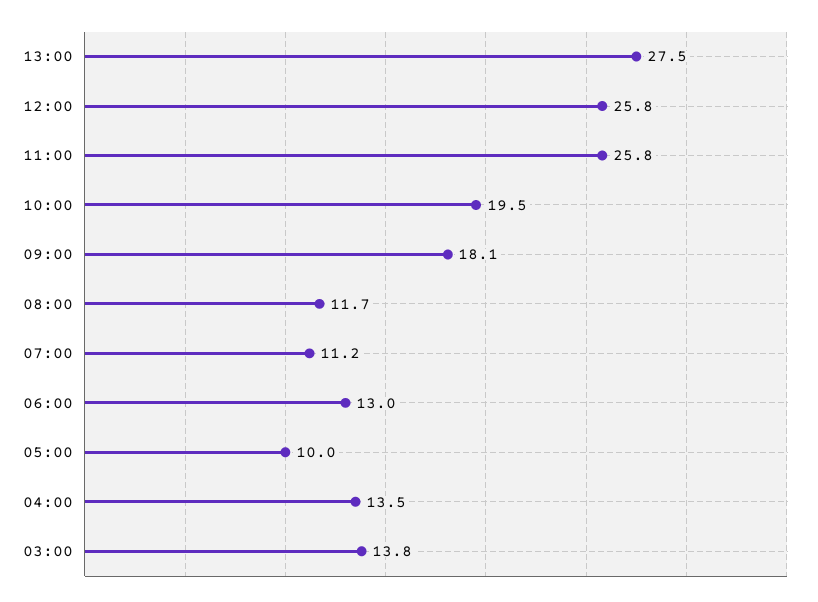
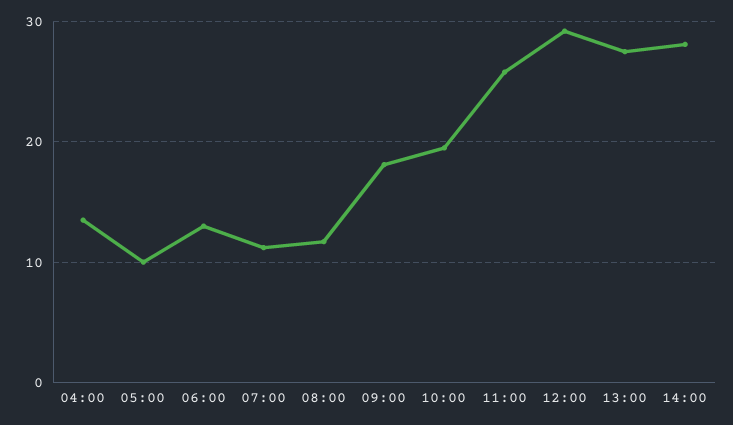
12:00: 25.8 -> 29
03:00: 13.8 -> none
14:00: none -> 28

